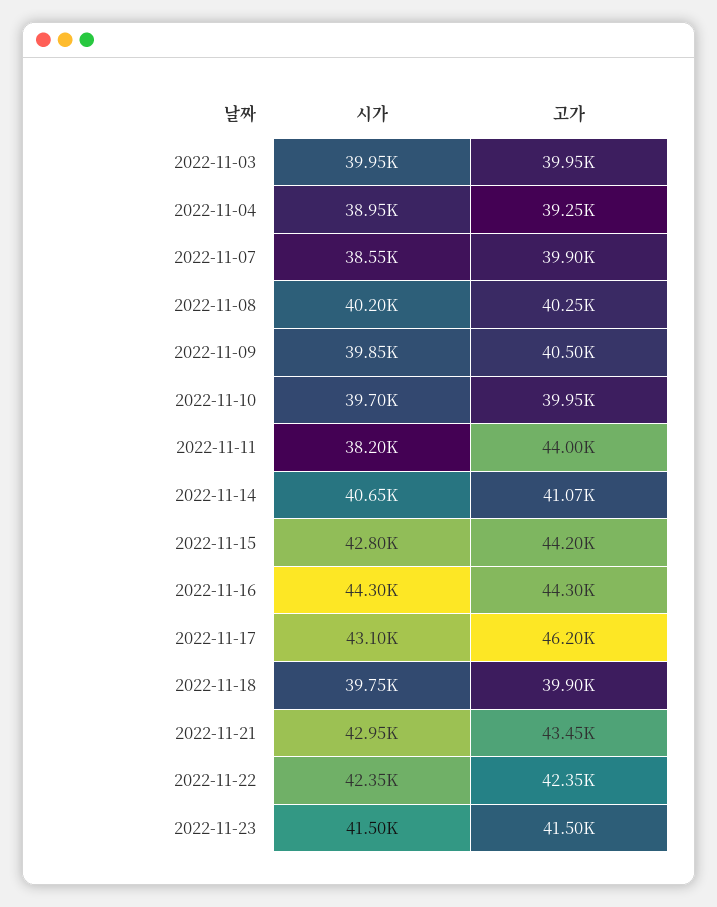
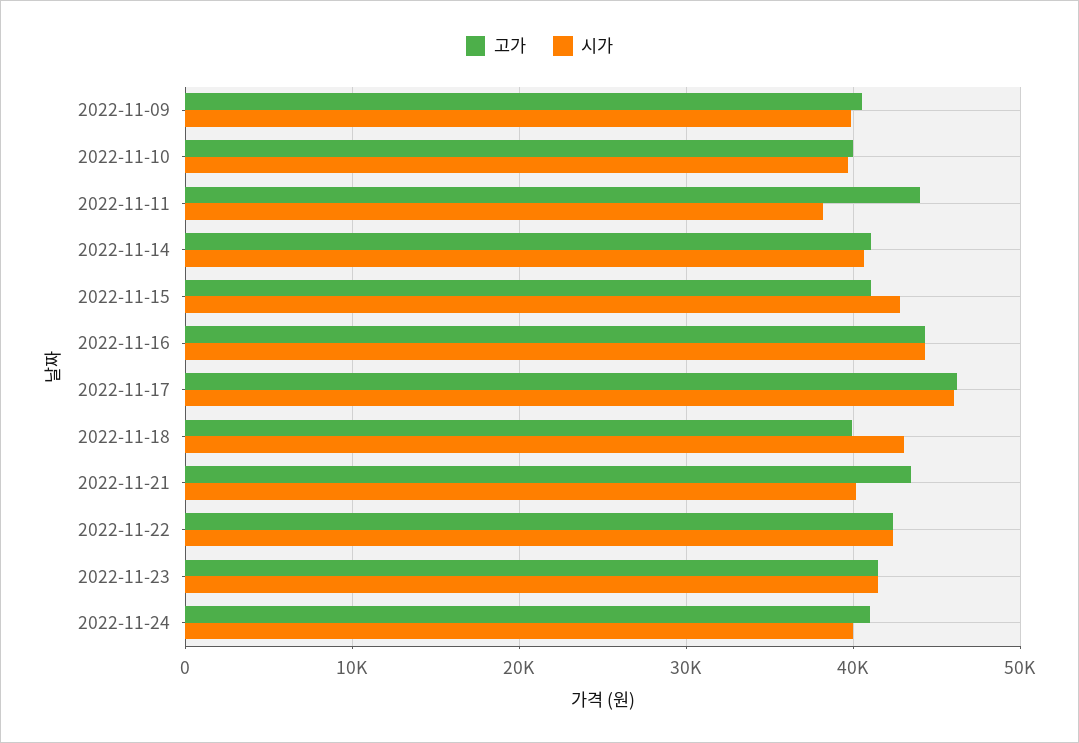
시가, 2022-11-03: 39950 -> none
고가, 2022-11-03: 39950 -> none
시가, 2022-11-04: 38950 -> none
고가, 2022-11-04: 39250 -> none
시가, 2022-11-07: 38550 -> none
고가, 2022-11-07: 39900 -> none
시가, 2022-11-08: 40200 -> none
고가, 2022-11-08: 40250 -> none
고가, 2022-11-15: 44200 -> 41000
시가, 2022-11-17: 43100 -> 46000
시가, 2022-11-18: 39750 -> 43000
시가, 2022-11-21: 42950 -> 40000
고가, 2022-11-24: none -> 41000
시가, 2022-11-24: none -> 40000

